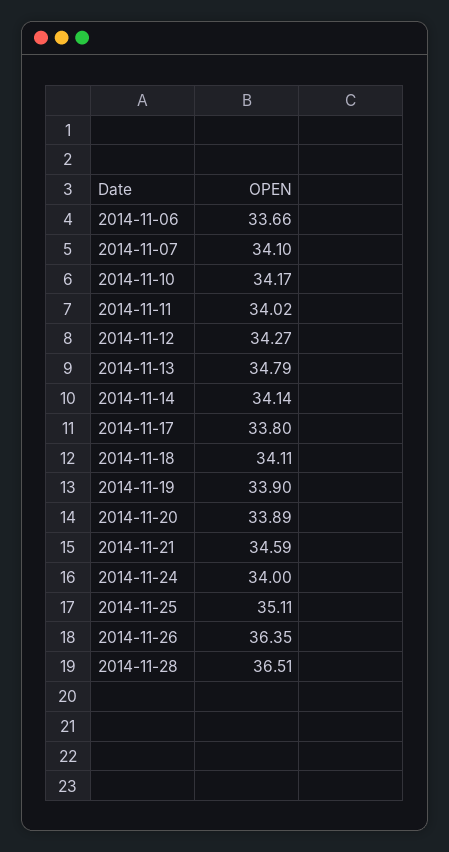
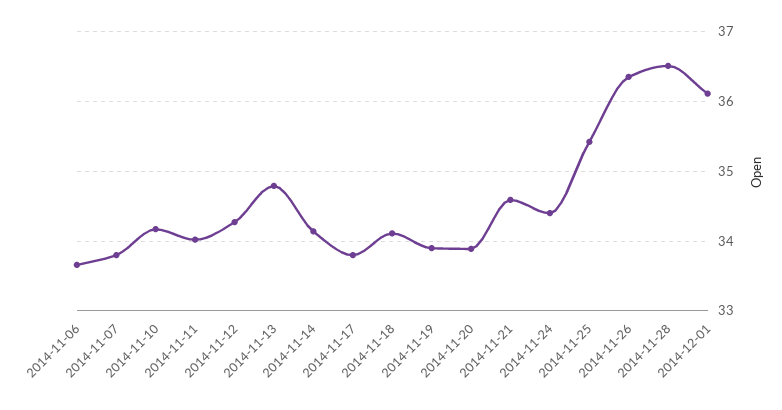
2014-11-07: 34.1 -> 33.8
2014-11-24: 34 -> 34.4
2014-11-25: 35.11 -> 35.4
2014-12-01: none -> 36.1

